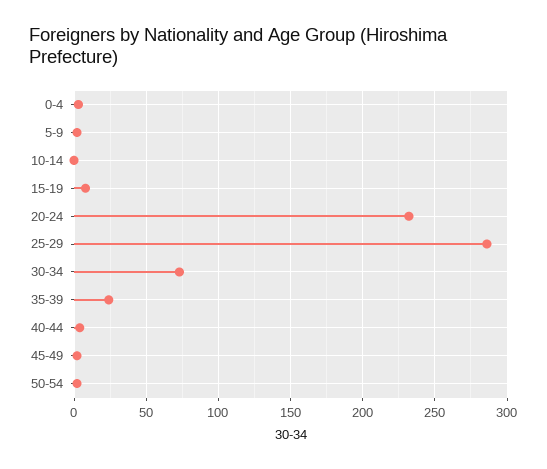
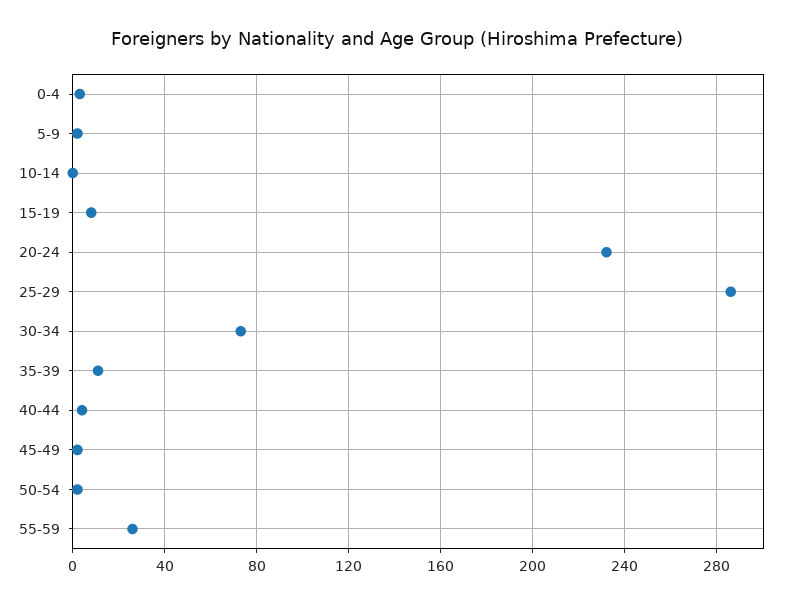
35-39: 25 -> 10
55-59: none -> 25

